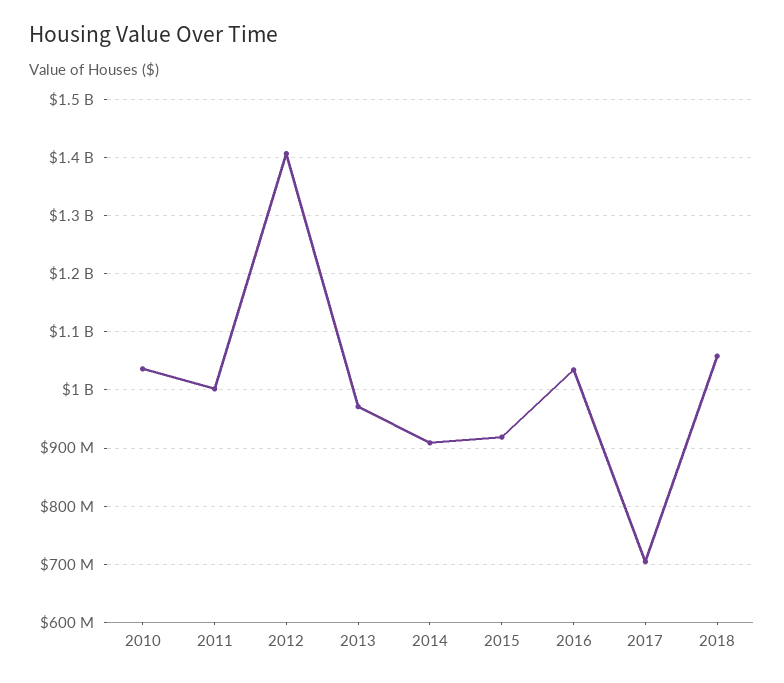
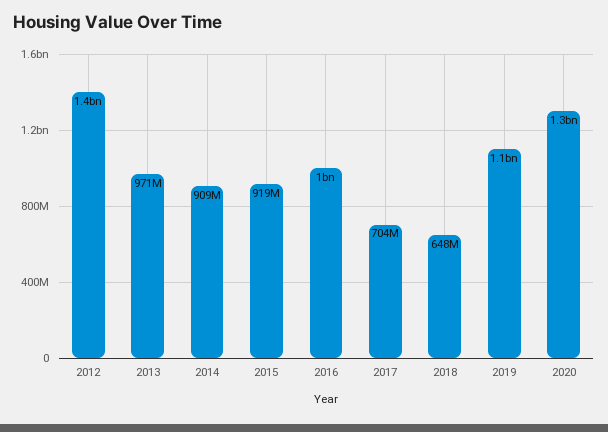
2010: 1040000000 -> none
2011: 1000000000 -> none
2018: 1060000000 -> 648000000
2019: none -> 1100000000
2020: none -> 1300000000

